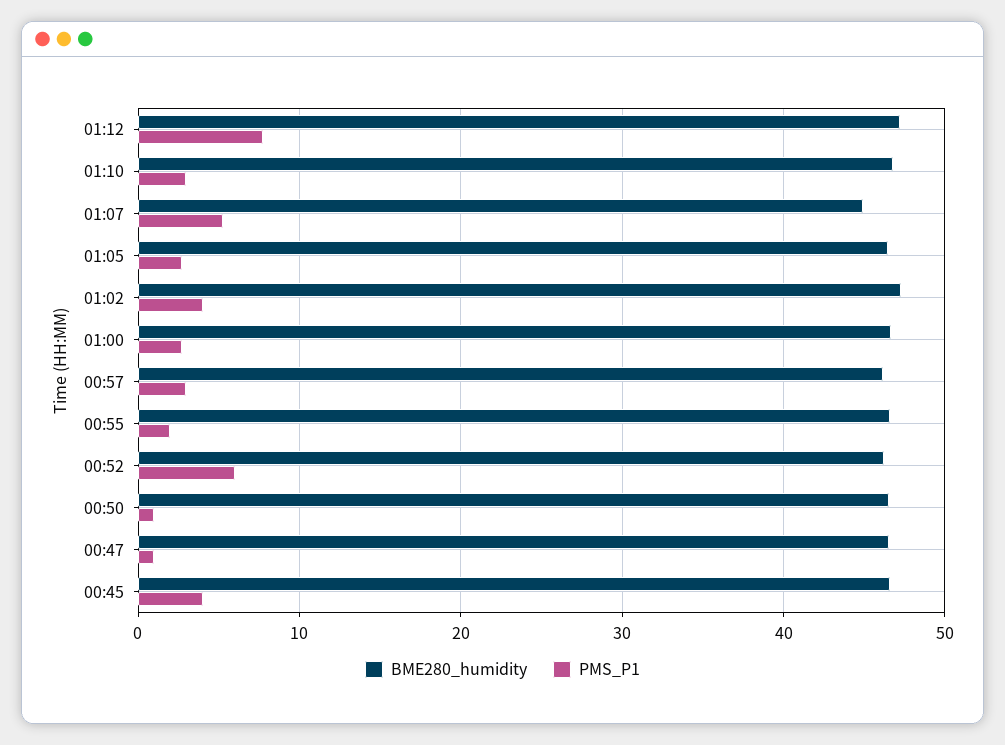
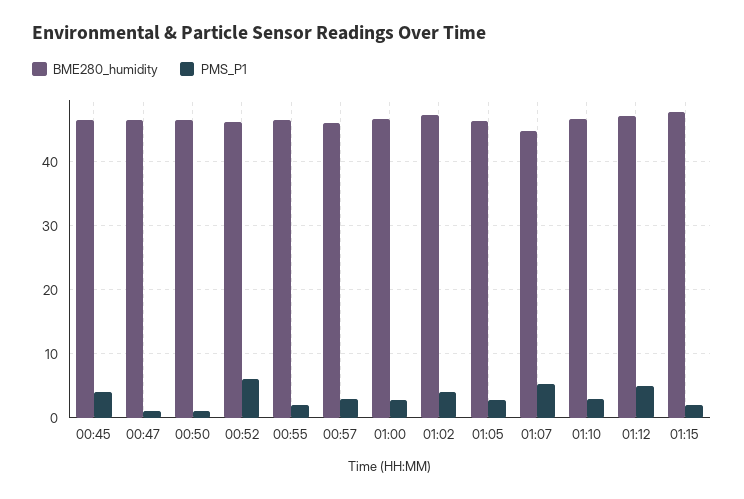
PMS_P1, 01:12: 8 -> 5
BME280_humidity, 01:15: none -> 48
PMS_P1, 01:15: none -> 2

